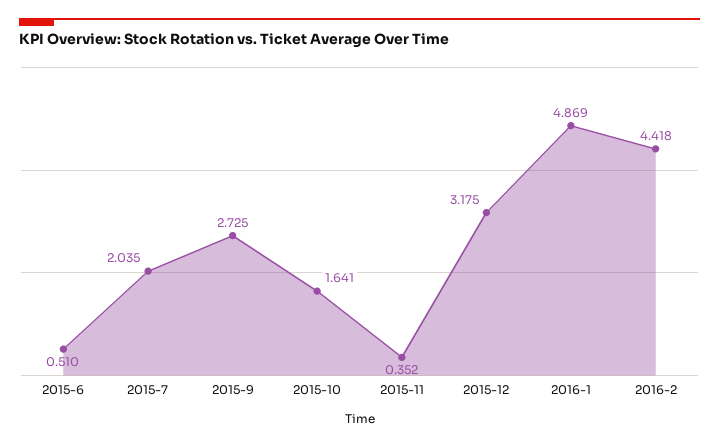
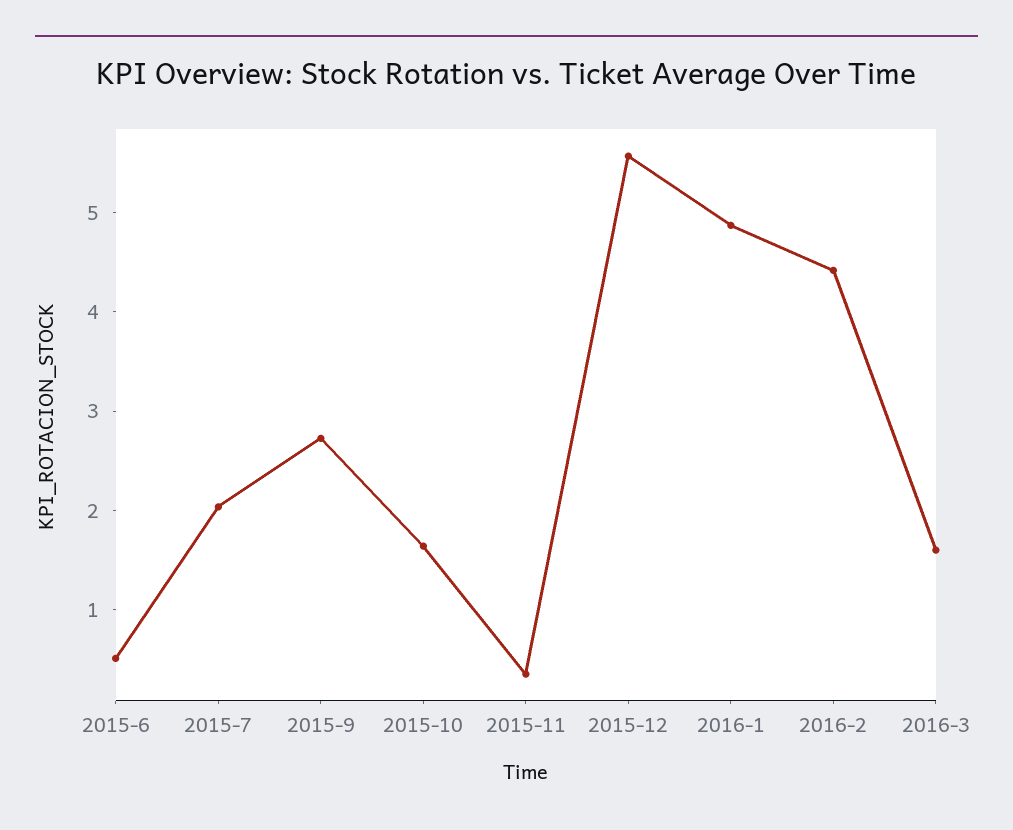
2015-12: 3.175 -> 5.6
2016-3: none -> 1.6

